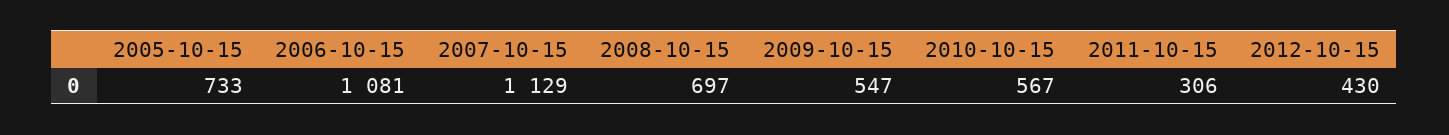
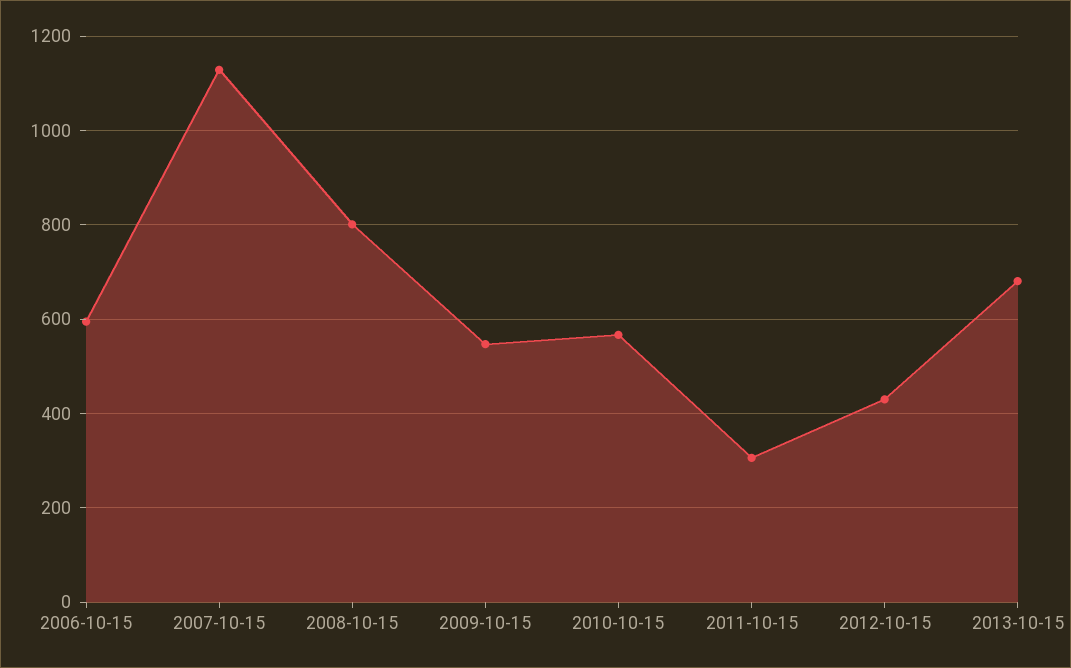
2005-10-15: 733 -> none
2006-10-15: 1081 -> 600
2008-10-15: 697 -> 800
2013-10-15: none -> 680

